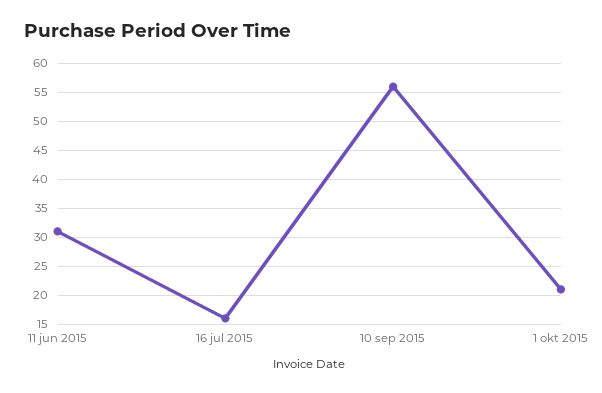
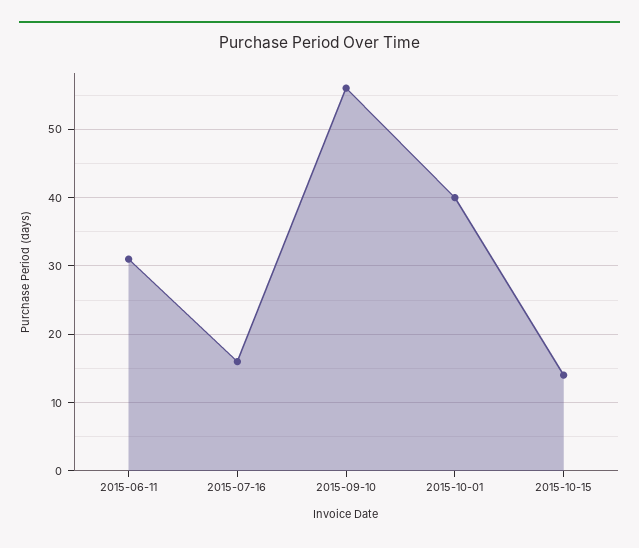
1 okt 2015: 20 -> 40
2015-10-15: none -> 14

